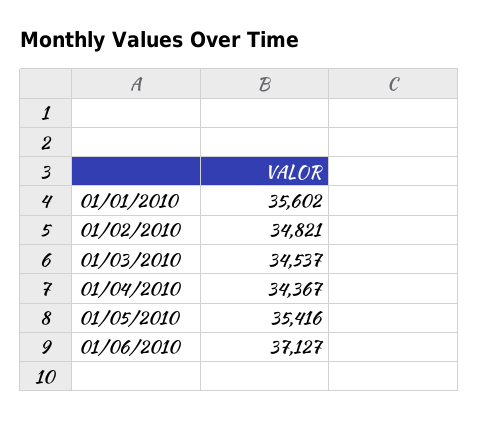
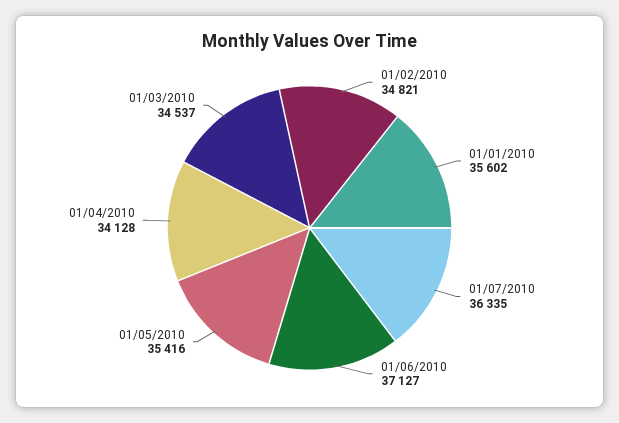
01/04/2010: 34367 -> 34128
01/07/2010: none -> 36335

